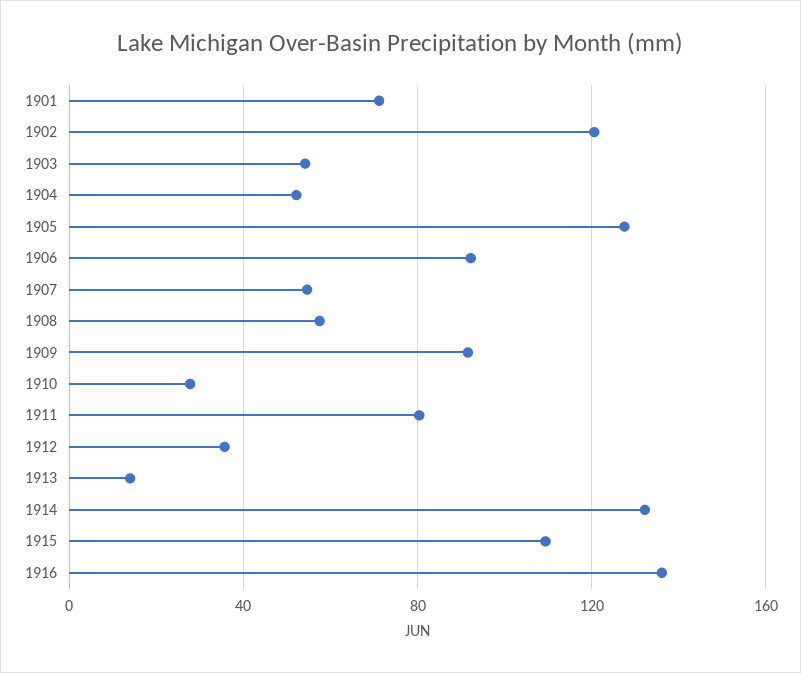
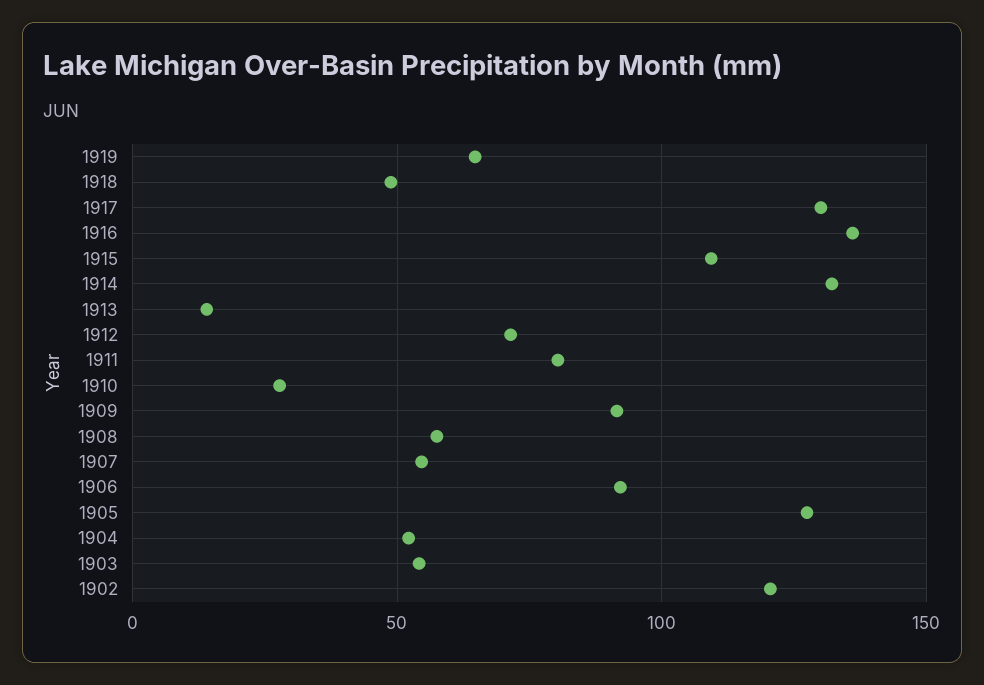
1901: 70 -> none
1912: 35 -> 70
1919: none -> 65
1918: none -> 50
1917: none -> 130

